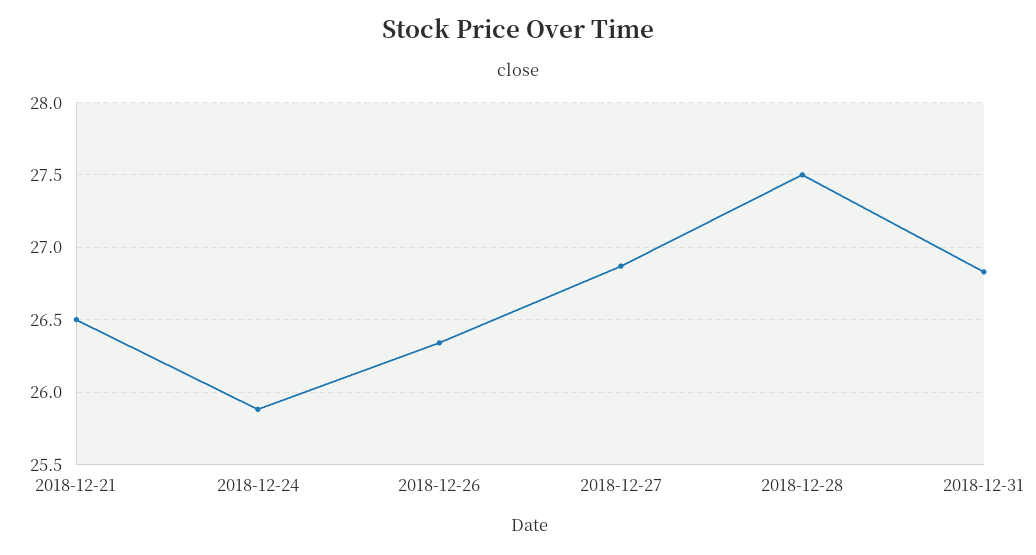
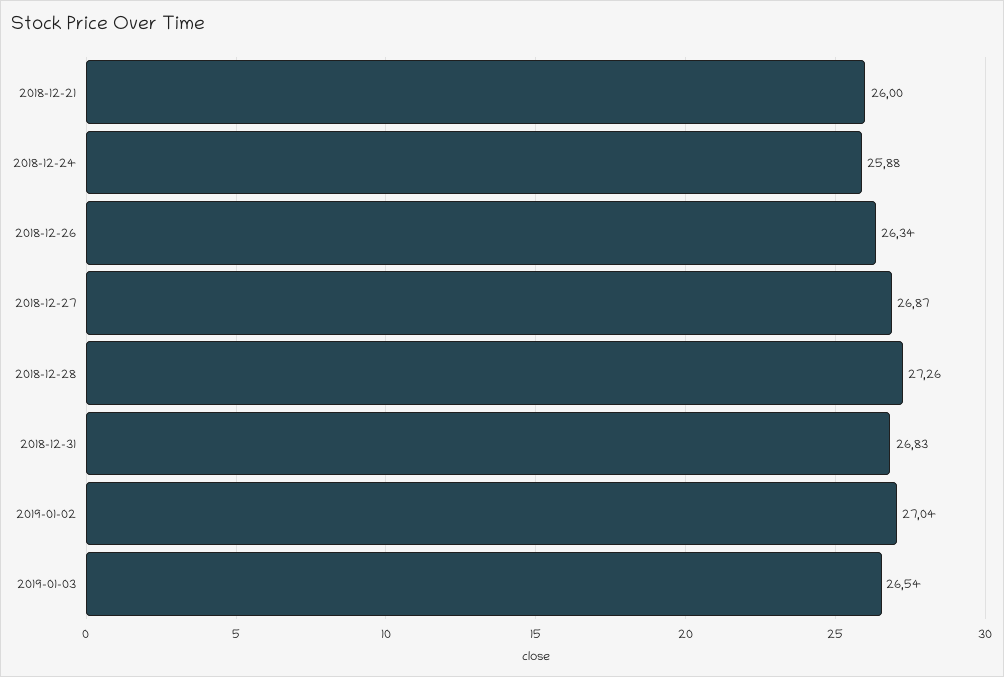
2018-12-21: 26.5 -> 26
2018-12-28: 27.5 -> 27.26
2019-01-02: none -> 27.04
2019-01-03: none -> 26.54

